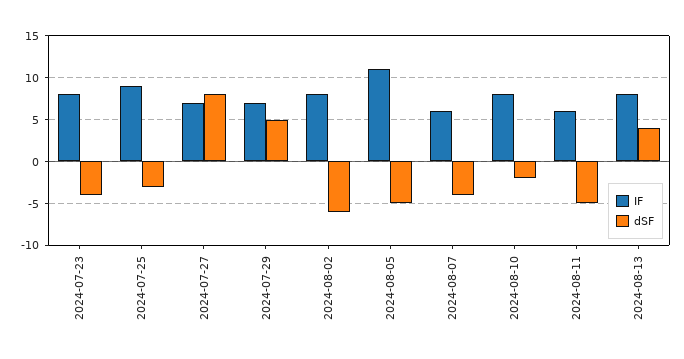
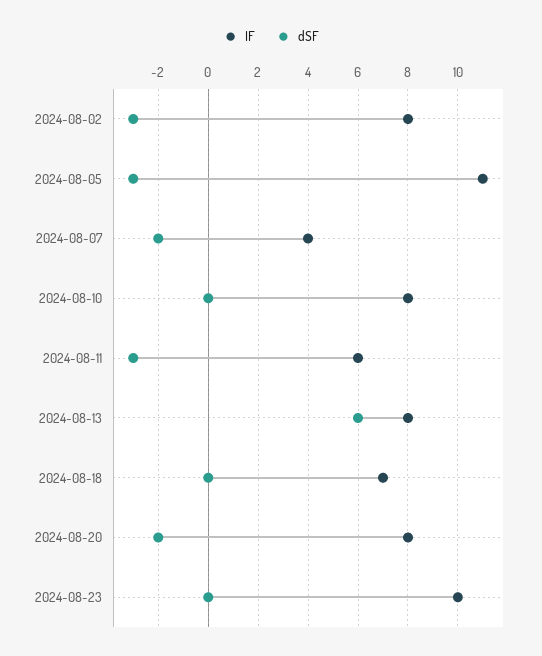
IF, 2024-07-23: 8 -> none
dSF, 2024-07-23: -4 -> none
IF, 2024-07-25: 9 -> none
dSF, 2024-07-25: -3 -> none
IF, 2024-07-27: 7 -> none
dSF, 2024-07-27: 8 -> none
IF, 2024-07-29: 7 -> none
dSF, 2024-07-29: 5 -> none
dSF, 2024-08-02: -6 -> -3
dSF, 2024-08-05: -5 -> -3
IF, 2024-08-07: 6 -> 4
dSF, 2024-08-07: -4 -> -2
dSF, 2024-08-10: -2 -> 0
dSF, 2024-08-11: -5 -> -3
dSF, 2024-08-13: 4 -> 6
IF, 2024-08-18: none -> 7
dSF, 2024-08-18: none -> 0
IF, 2024-08-20: none -> 8
dSF, 2024-08-20: none -> -2
IF, 2024-08-23: none -> 10
dSF, 2024-08-23: none -> 0

